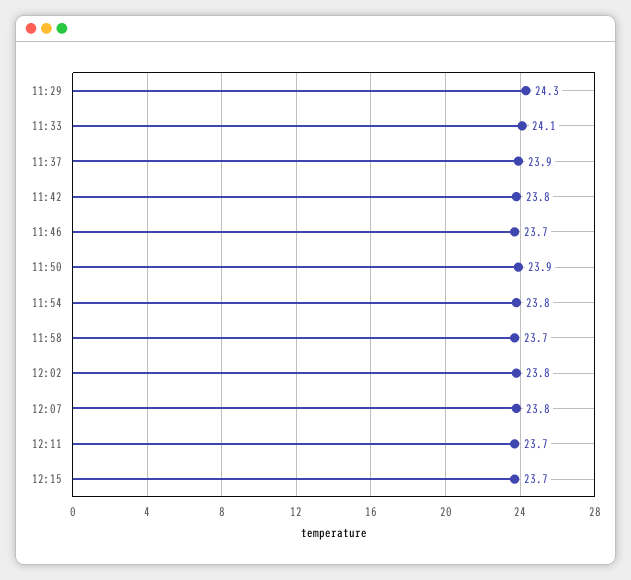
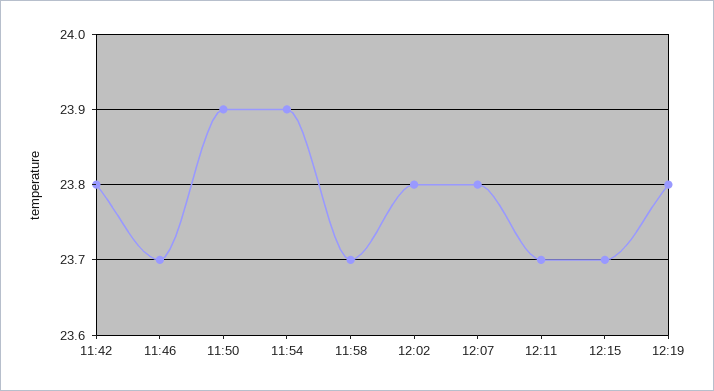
11:29: 24.3 -> none
11:33: 24.1 -> none
11:37: 23.9 -> none
11:54: 23.8 -> 23.9
12:19: none -> 23.8

